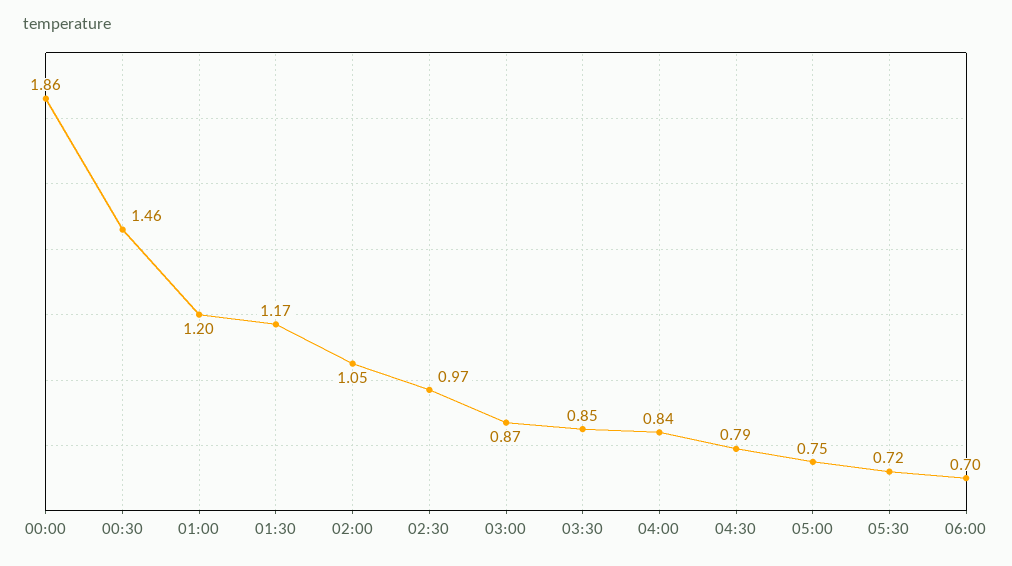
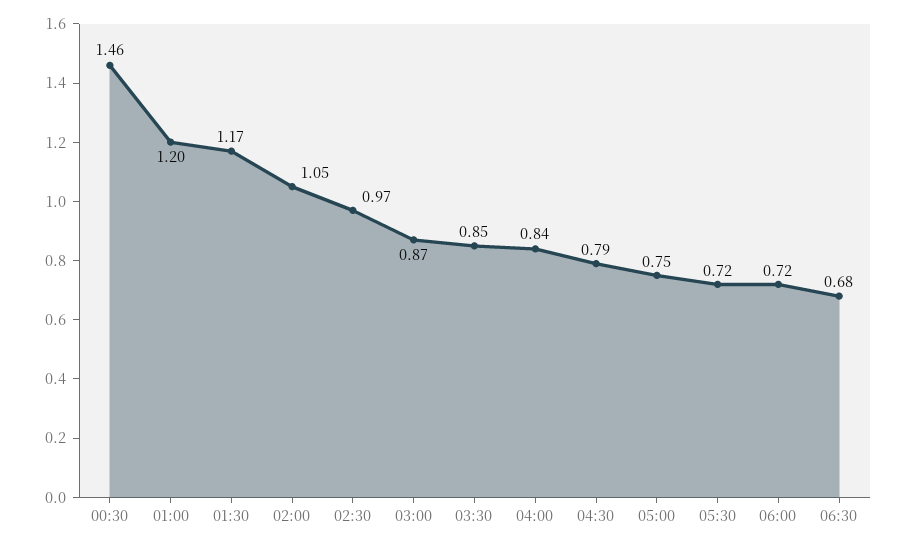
00:00: 1.86 -> none
06:00: 0.7 -> 0.72
06:30: none -> 0.68

